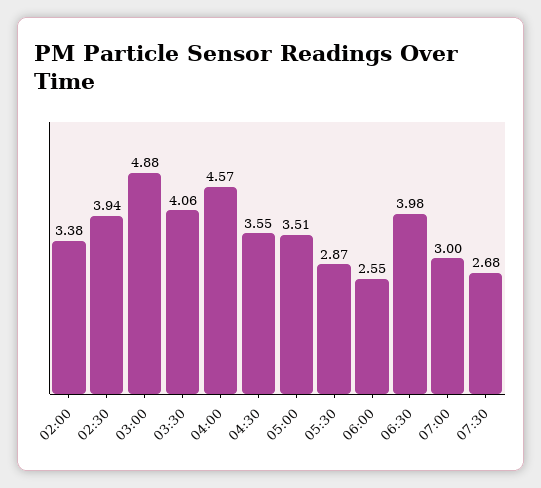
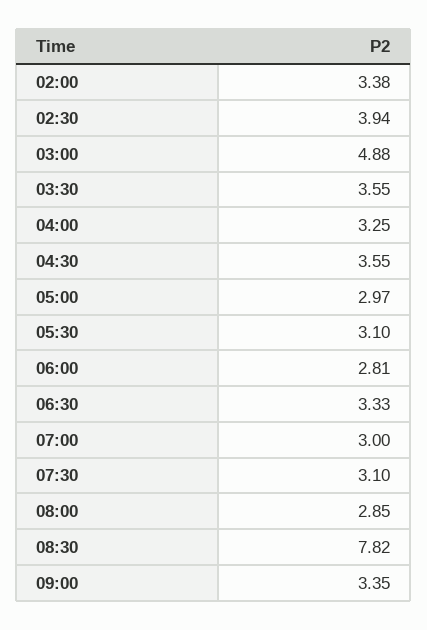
03:30: 4.06 -> 3.55
04:00: 4.57 -> 3.25
05:00: 3.51 -> 2.97
05:30: 2.87 -> 3.1
06:00: 2.55 -> 2.81
06:30: 3.98 -> 3.33
07:30: 2.68 -> 3.1
08:00: none -> 2.85
08:30: none -> 7.82
09:00: none -> 3.35

